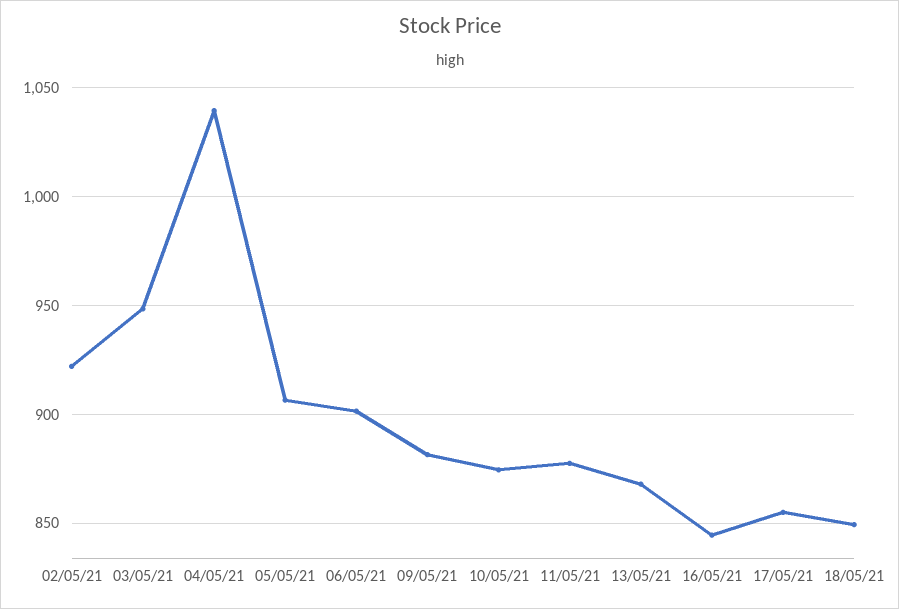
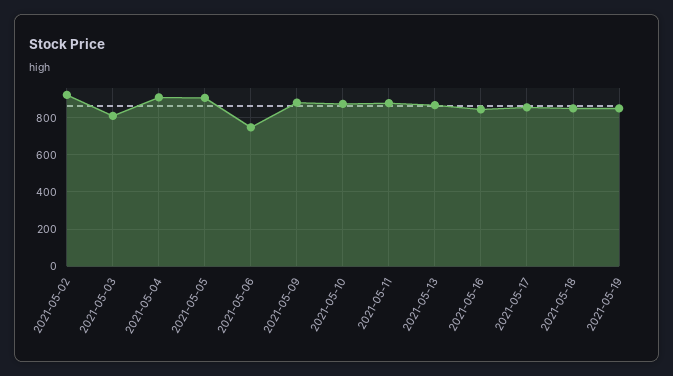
03/05/21: 950 -> 800
04/05/21: 1040 -> 900
06/05/21: 900 -> 750
2021-05-19: none -> 850

